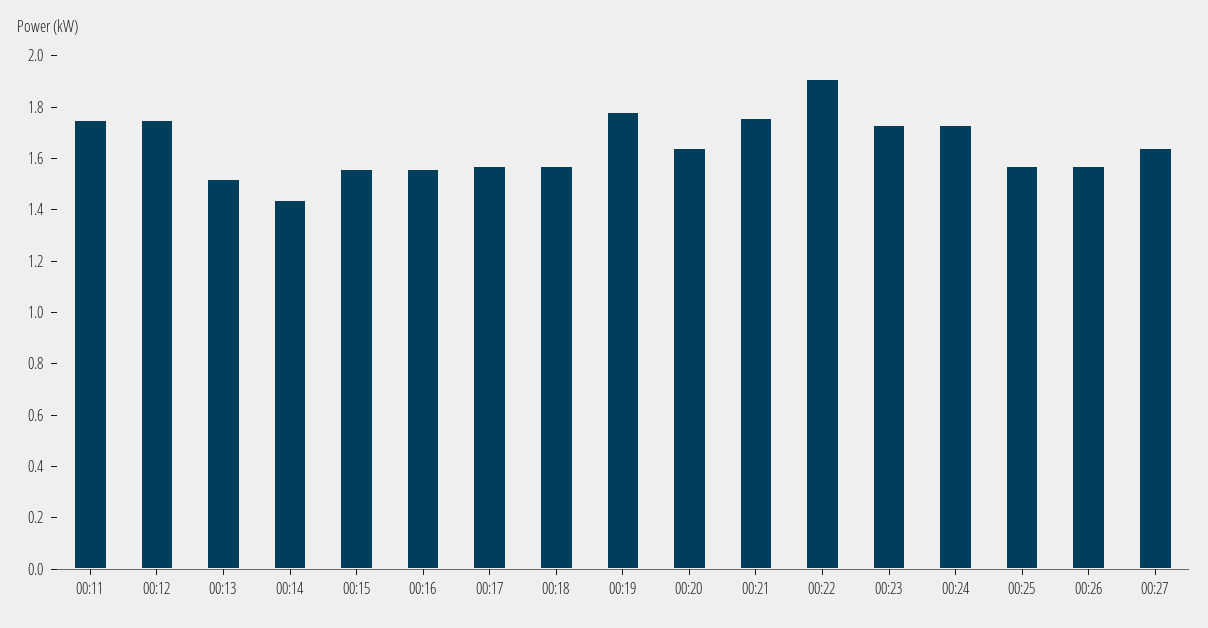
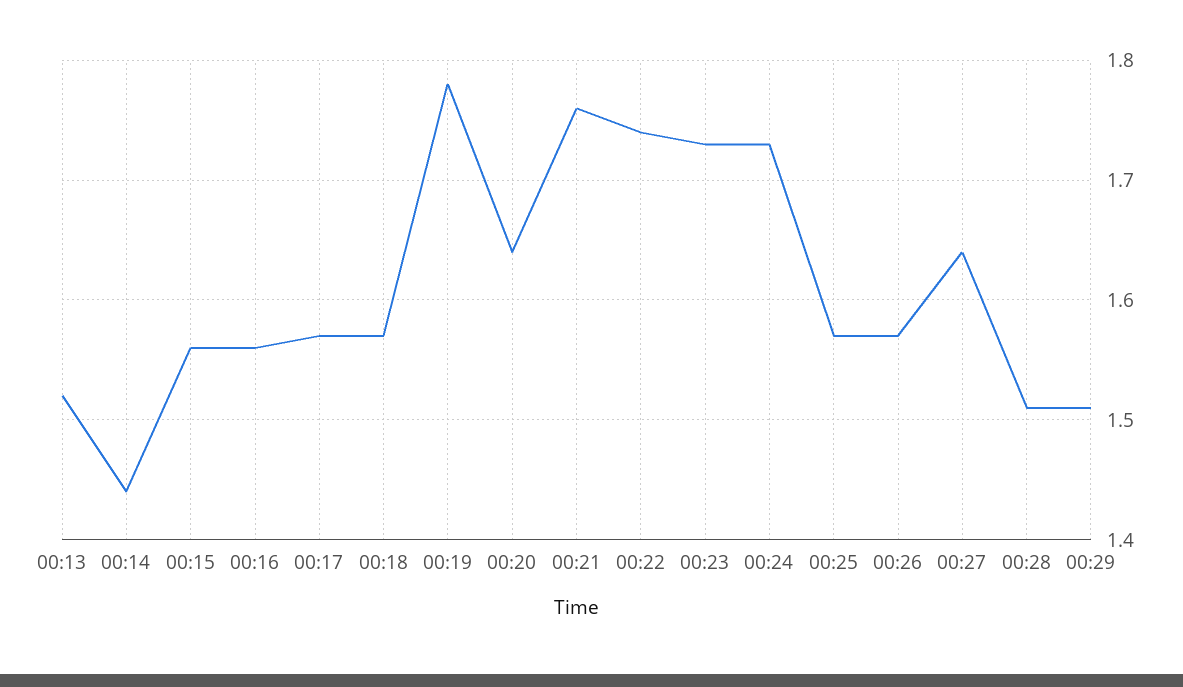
00:11: 1.75 -> none
00:12: 1.75 -> none
00:22: 1.9 -> 1.74
00:28: none -> 1.51
00:29: none -> 1.51

